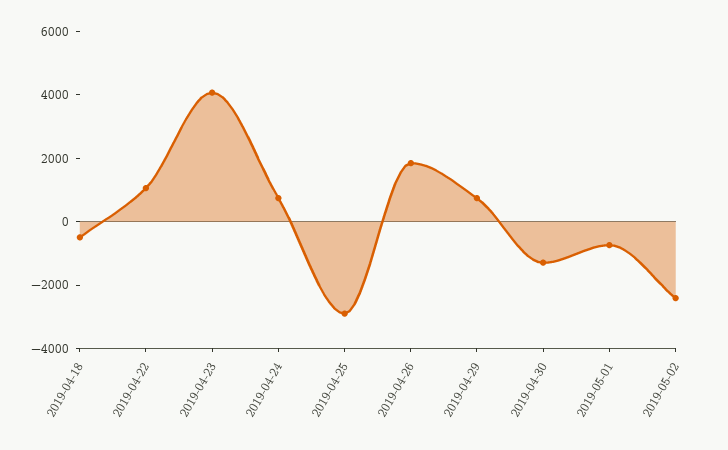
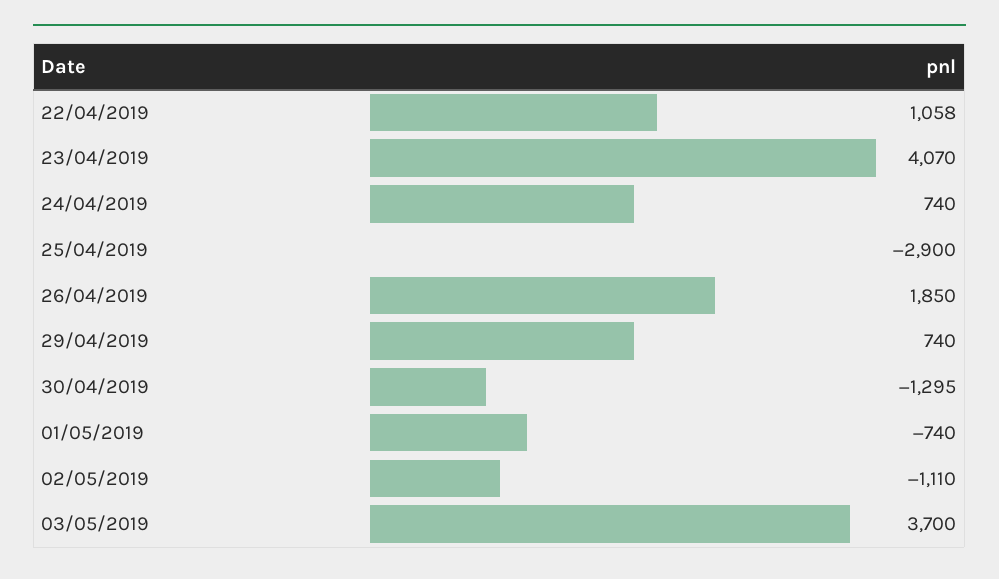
2019-04-18: -500 -> none
2019-05-02: -2500 -> -1110
03/05/2019: none -> 3700

